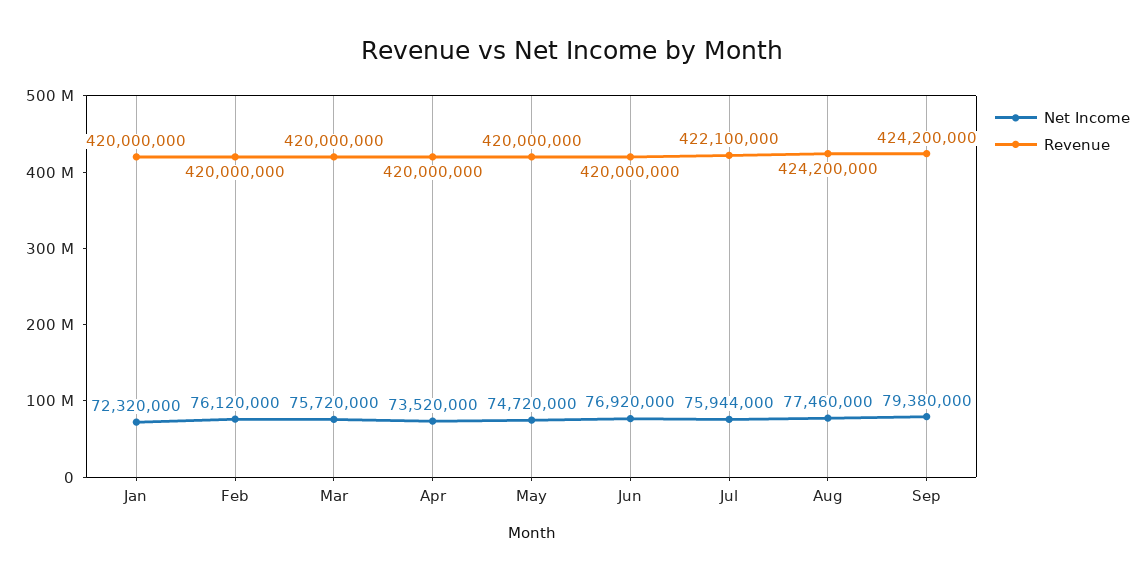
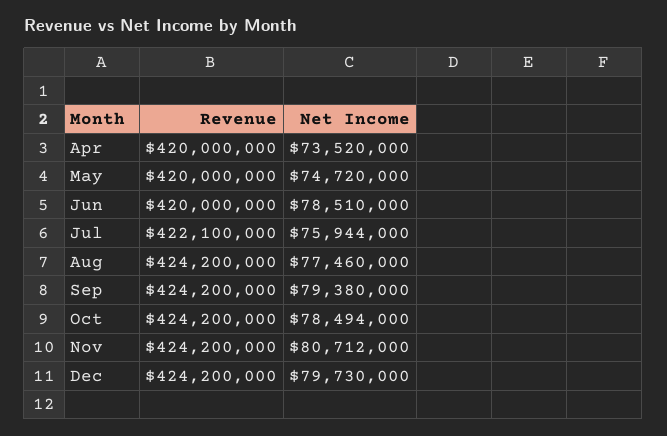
Net Income, Jan: 72320000 -> none
Revenue, Jan: 420000000 -> none
Net Income, Feb: 76120000 -> none
Revenue, Feb: 420000000 -> none
Net Income, Mar: 75720000 -> none
Revenue, Mar: 420000000 -> none
Net Income, Jun: 76920000 -> 78510000
Revenue, Oct: none -> 424200000
Net Income, Oct: none -> 78494000
Revenue, Nov: none -> 424200000
Net Income, Nov: none -> 80712000
Revenue, Dec: none -> 424200000
Net Income, Dec: none -> 79730000

